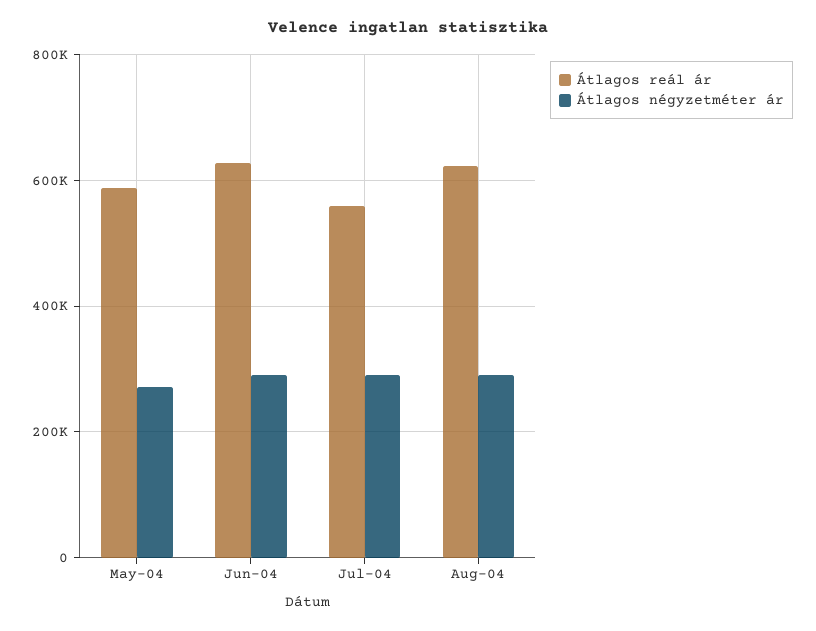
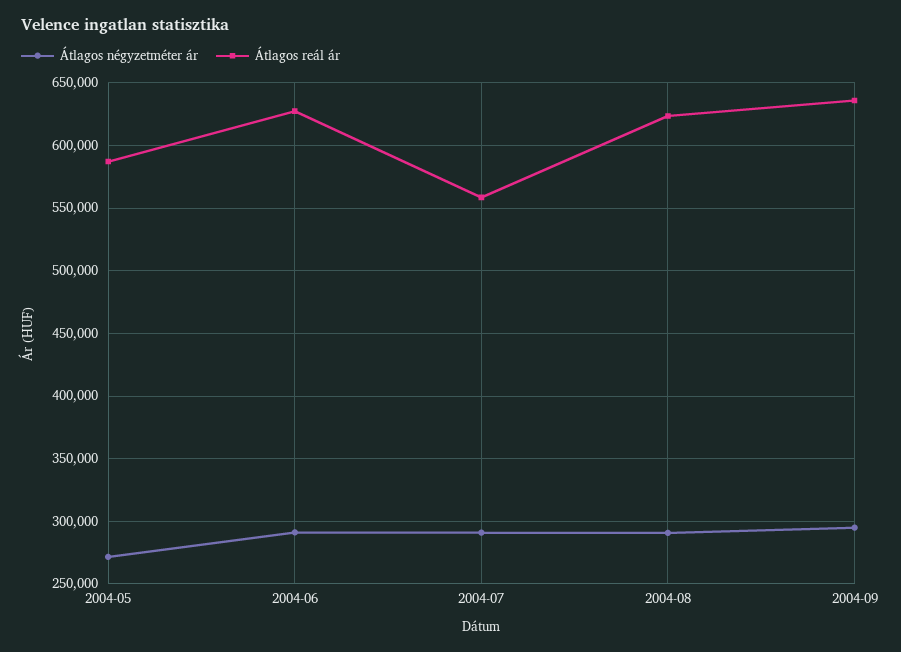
Átlagos négyzetméter ár, 2004-09: none -> 295000
Átlagos reál ár, 2004-09: none -> 635000

